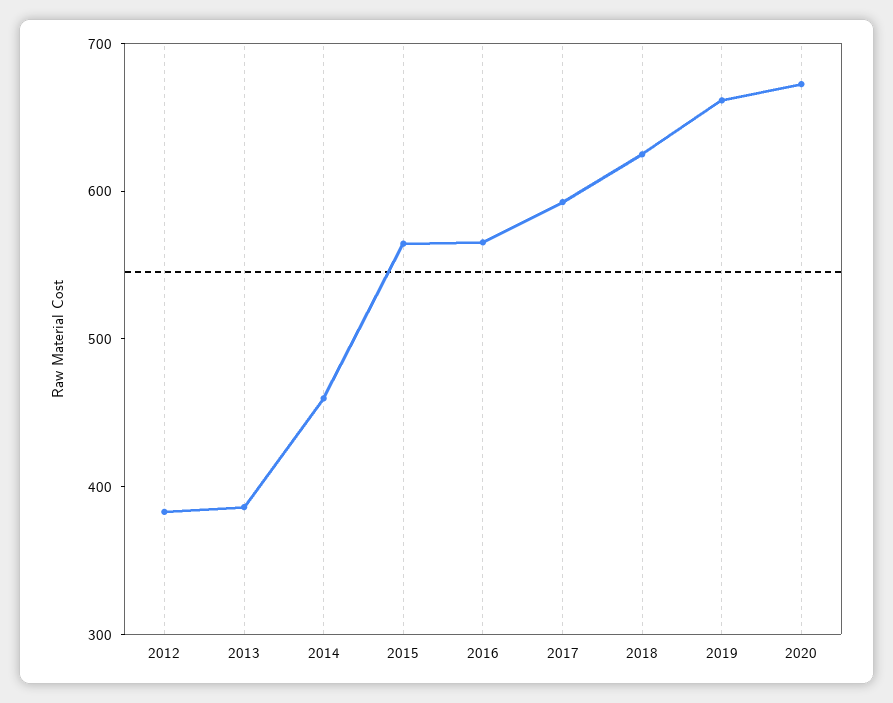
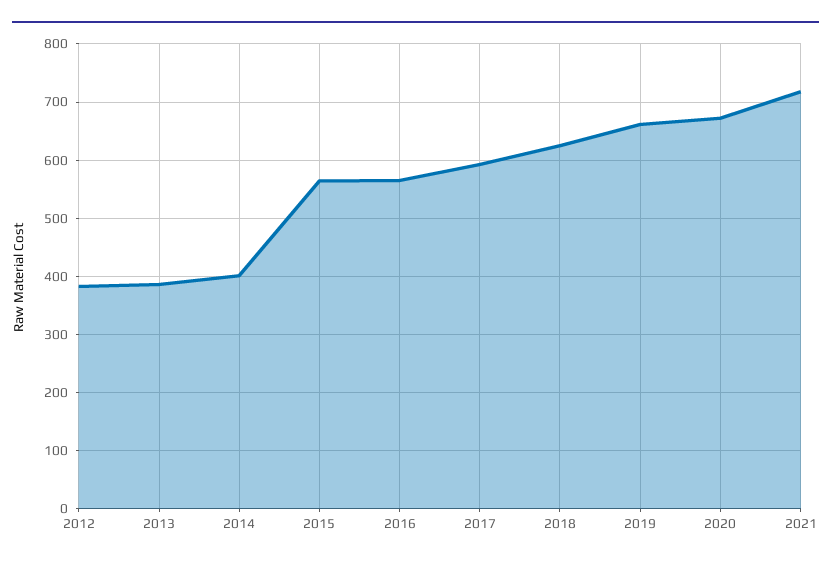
2014: 460 -> 400
2021: none -> 720

